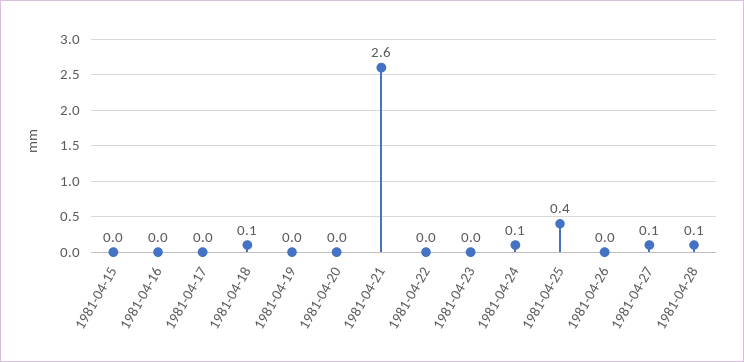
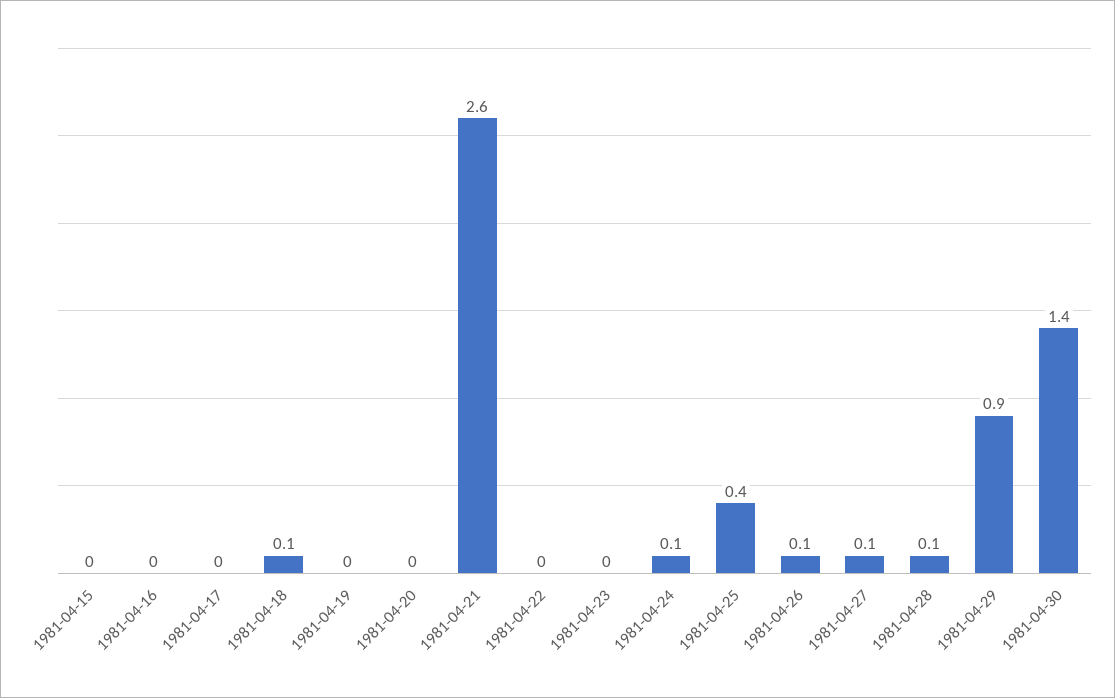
1981-04-26: 0 -> 0.1
1981-04-29: none -> 0.9
1981-04-30: none -> 1.4

